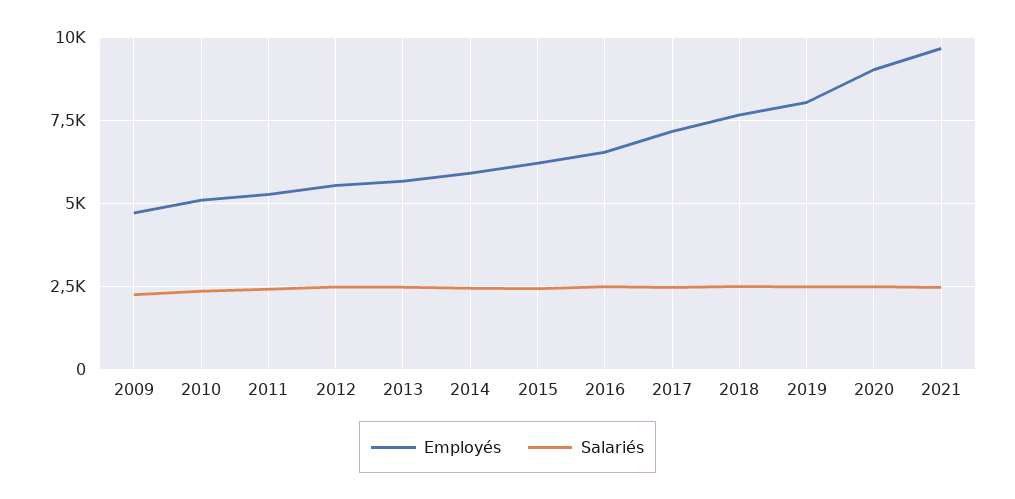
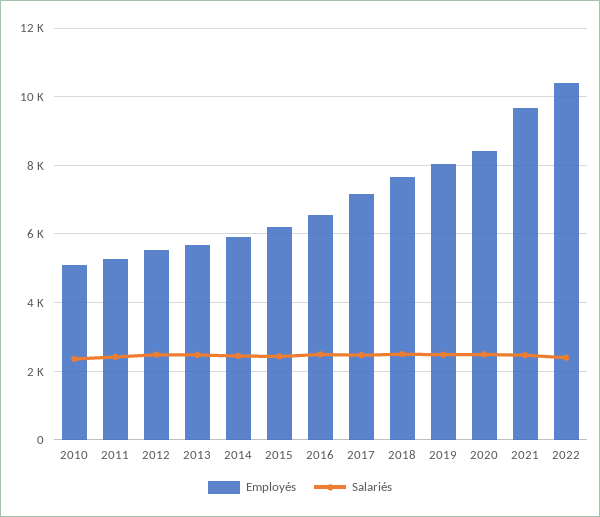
Employés, 2009: 4750 -> none
Salariés, 2009: 2250 -> none
Employés, 2020: 9000 -> 8400
Employés, 2022: none -> 10400
Salariés, 2022: none -> 2400

